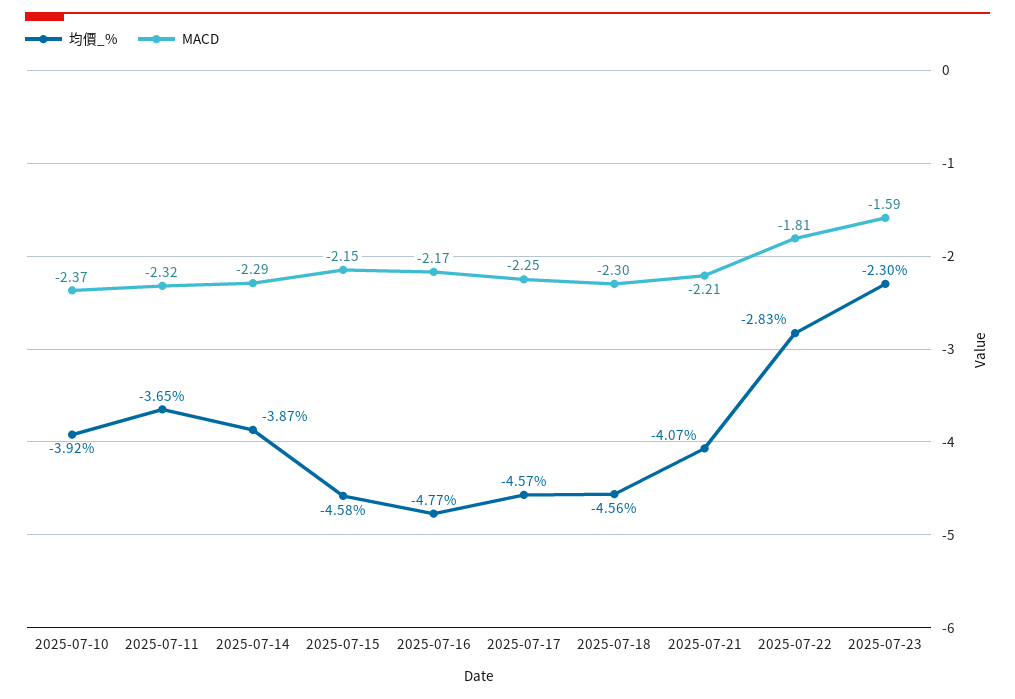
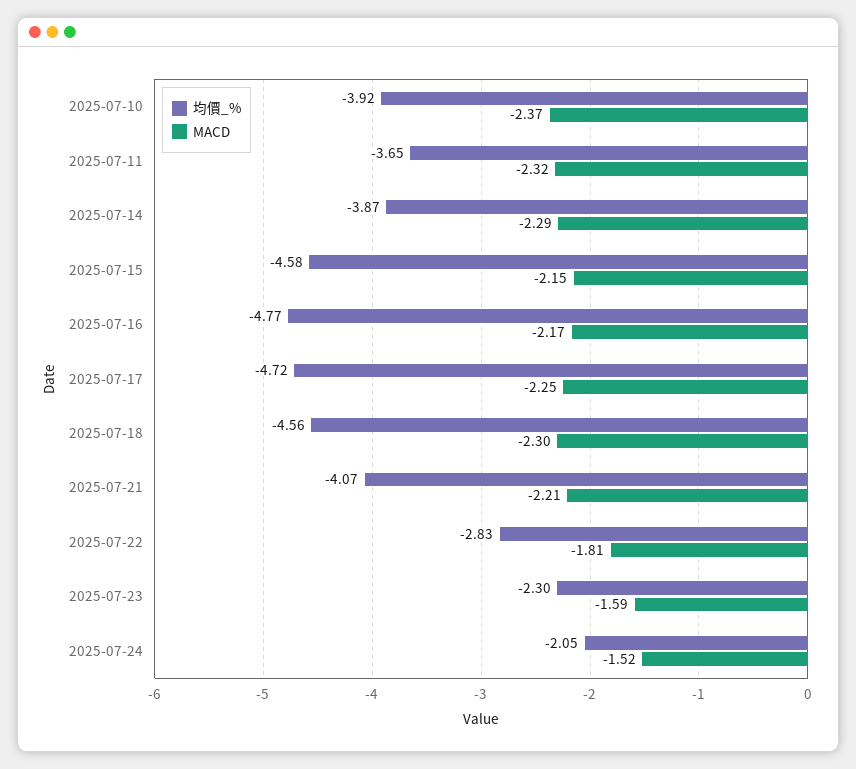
均價_%, 2025-07-17: -4.57 -> -4.72
均價_%, 2025-07-24: none -> -2.05
MACD, 2025-07-24: none -> -1.52

